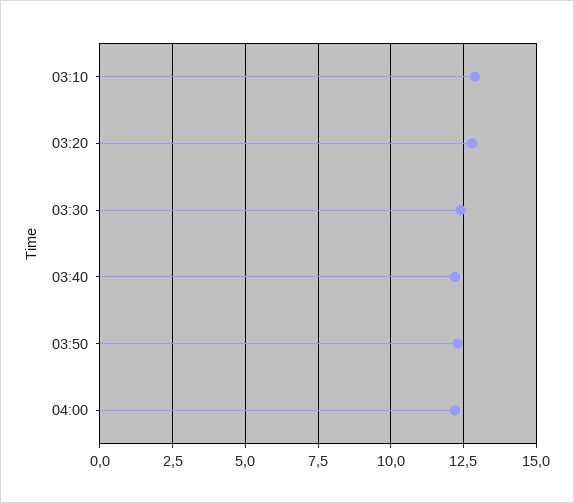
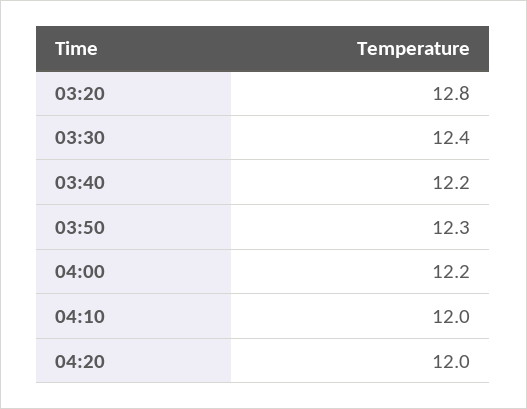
03:10: 13 -> none
04:10: none -> 12
04:20: none -> 12

